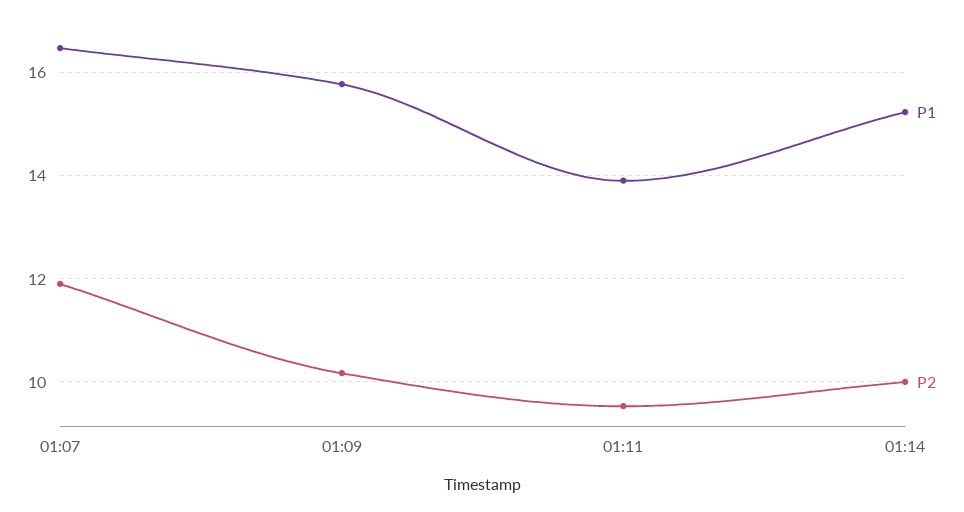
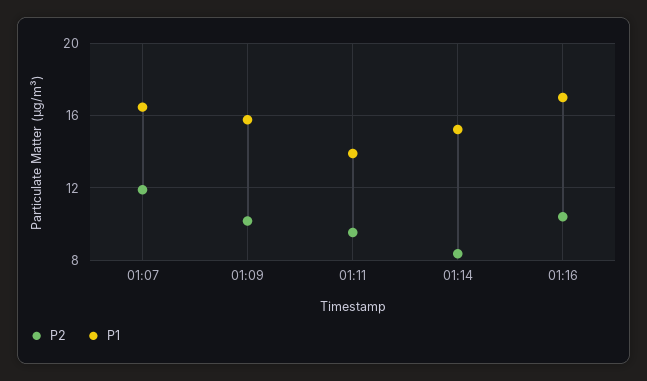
P2, 01:14: 10 -> 8.5
P2, 01:16: none -> 10.5
P1, 01:16: none -> 17

